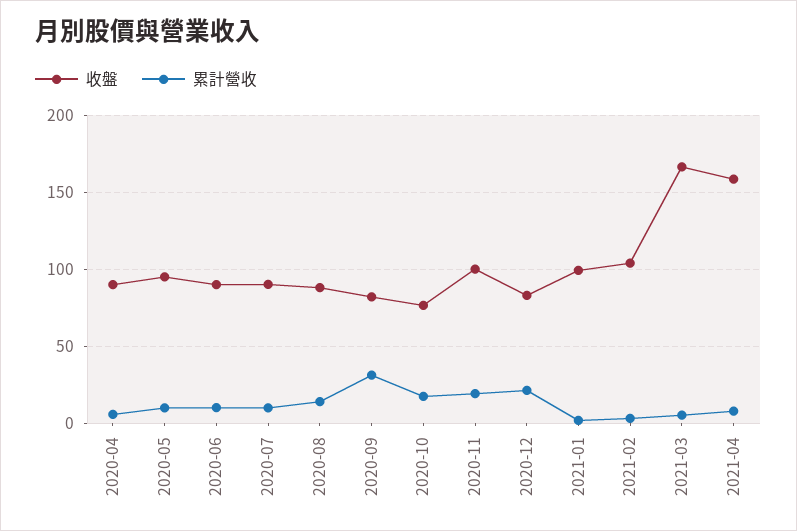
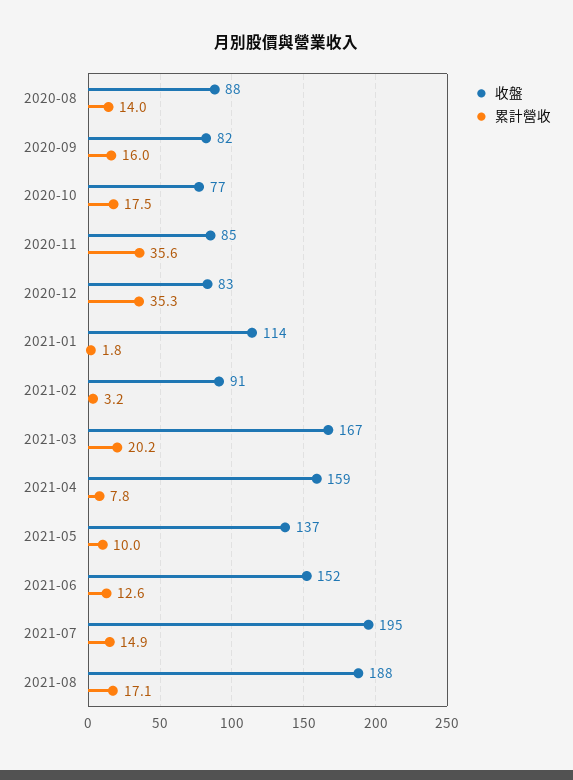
收盤, 2020-04: 90 -> none
累計營收, 2020-04: 5 -> none
收盤, 2020-05: 95 -> none
累計營收, 2020-05: 10 -> none
收盤, 2020-06: 90 -> none
累計營收, 2020-06: 10 -> none
收盤, 2020-07: 90 -> none
累計營收, 2020-07: 10 -> none
累計營收, 2020-09: 30 -> 16
收盤, 2020-11: 100 -> 85
累計營收, 2020-11: 20 -> 35.6
累計營收, 2020-12: 20 -> 35.3
收盤, 2021-01: 100 -> 114
收盤, 2021-02: 105 -> 91
累計營收, 2021-03: 5 -> 20.2
收盤, 2021-05: none -> 137
累計營收, 2021-05: none -> 10
收盤, 2021-06: none -> 152
累計營收, 2021-06: none -> 12.6
收盤, 2021-07: none -> 195
累計營收, 2021-07: none -> 14.9
收盤, 2021-08: none -> 188
累計營收, 2021-08: none -> 17.1

